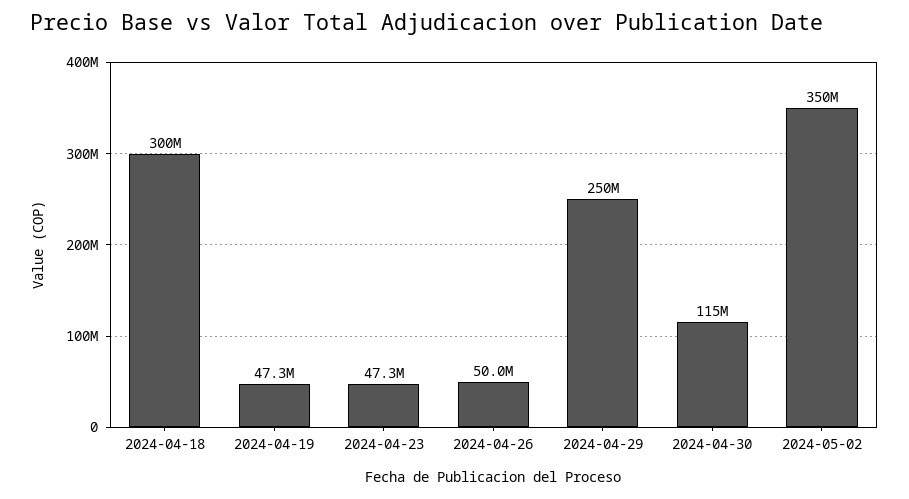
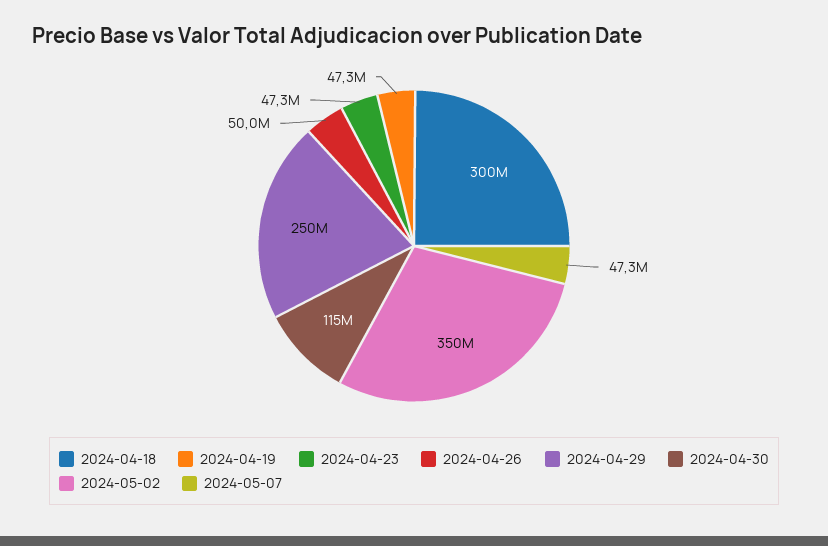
2024-05-07: none -> 47300000

